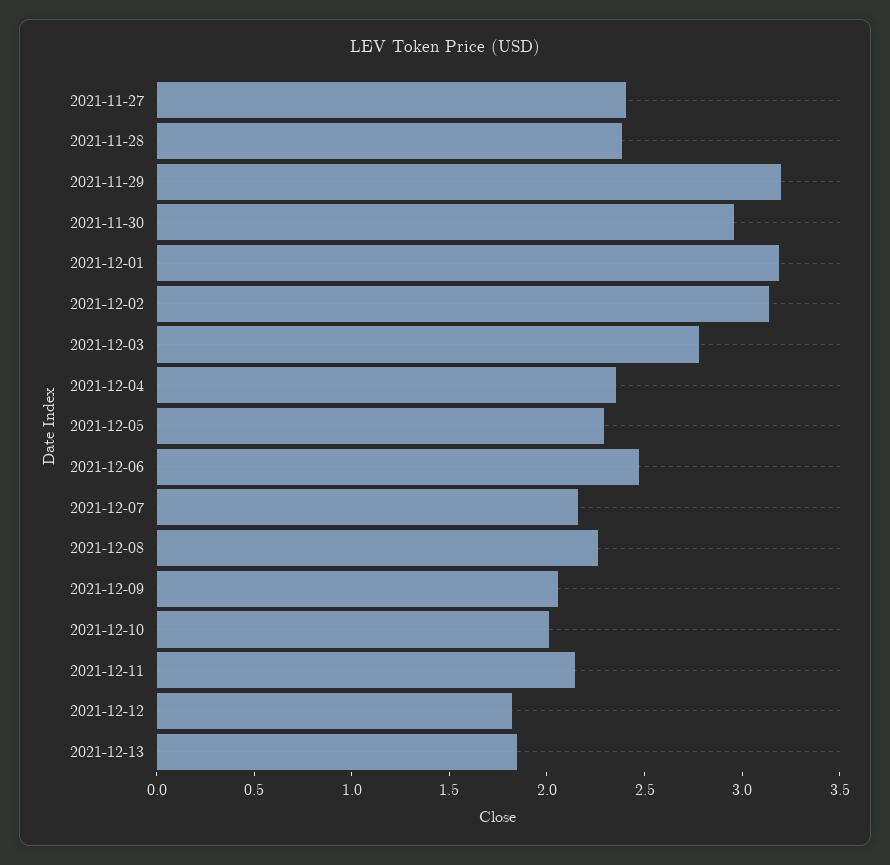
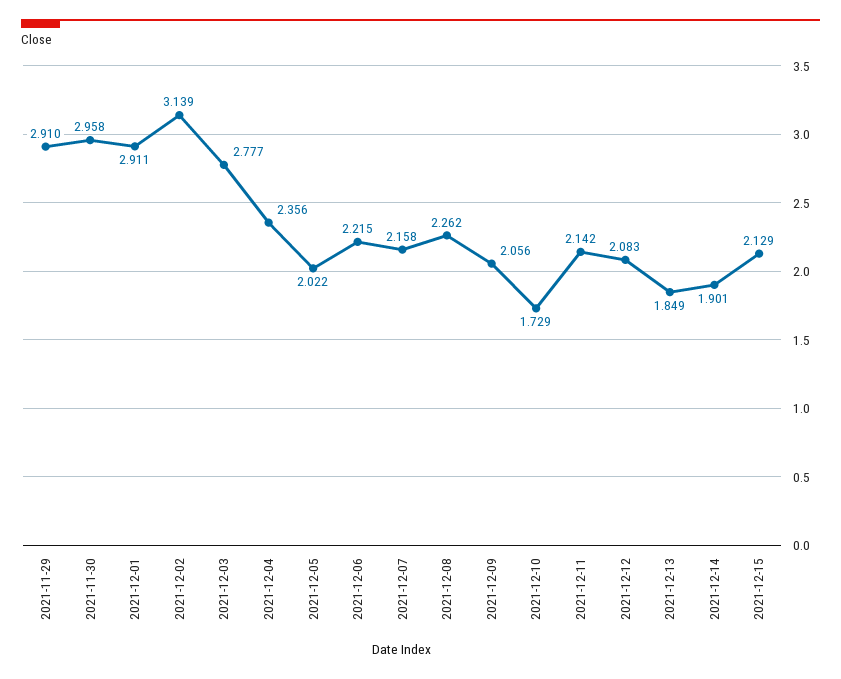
2021-11-27: 2.4 -> none
2021-11-28: 2.4 -> none
2021-11-29: 3.2 -> 2.91
2021-12-01: 3.2 -> 2.911
2021-12-05: 2.3 -> 2.022
2021-12-06: 2.5 -> 2.215
2021-12-10: 2 -> 1.729
2021-12-12: 1.8 -> 2.083
2021-12-14: none -> 1.901
2021-12-15: none -> 2.129

